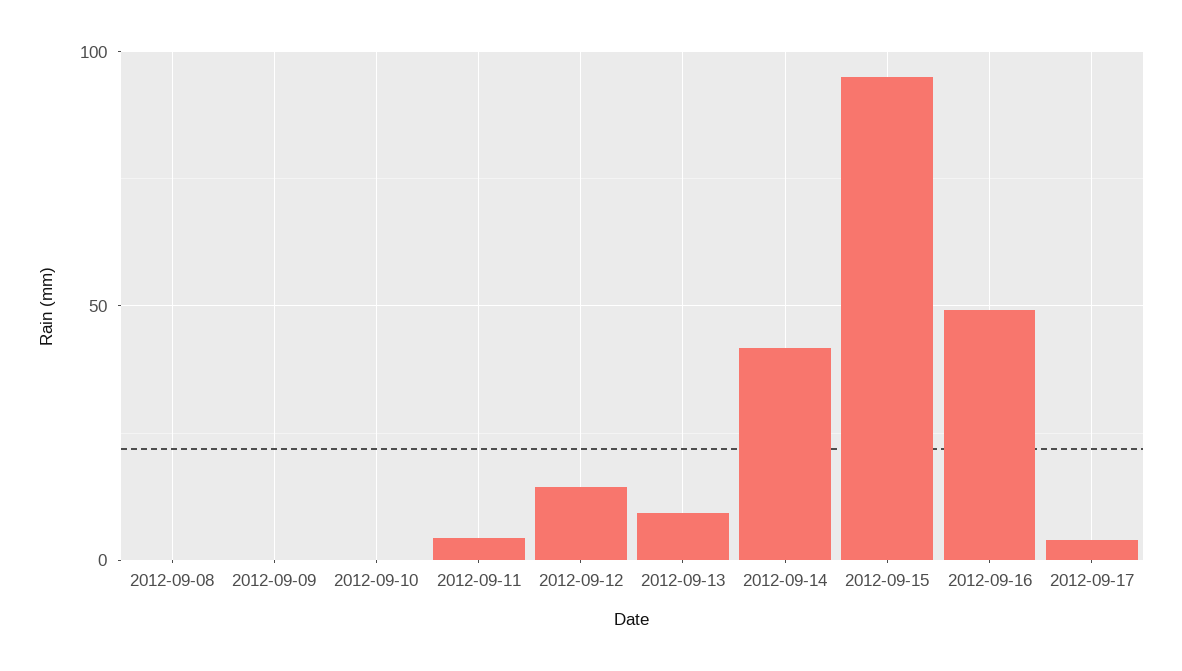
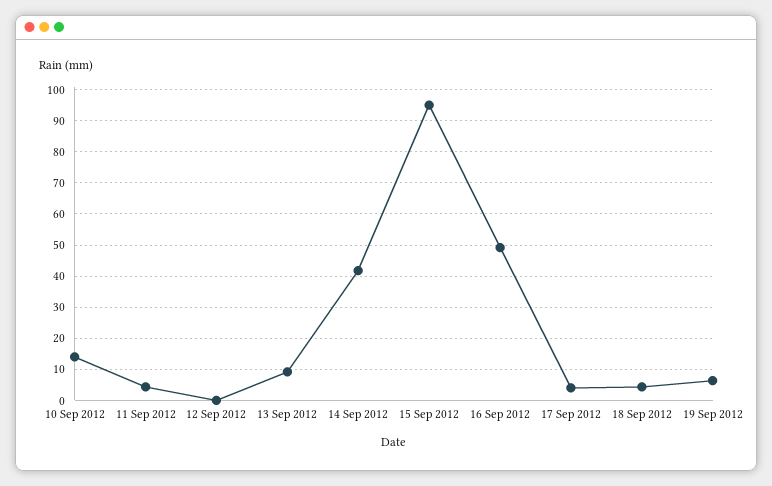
2012-09-08: 0 -> none
2012-09-09: 0 -> none
2012-09-10: 0 -> 14
2012-09-12: 15 -> 0
18 Sep 2012: none -> 4
19 Sep 2012: none -> 6

